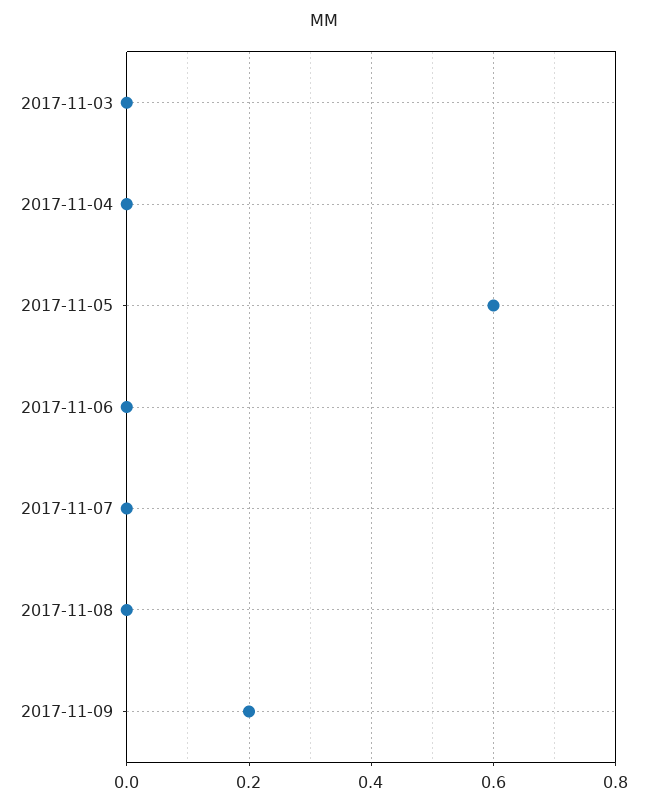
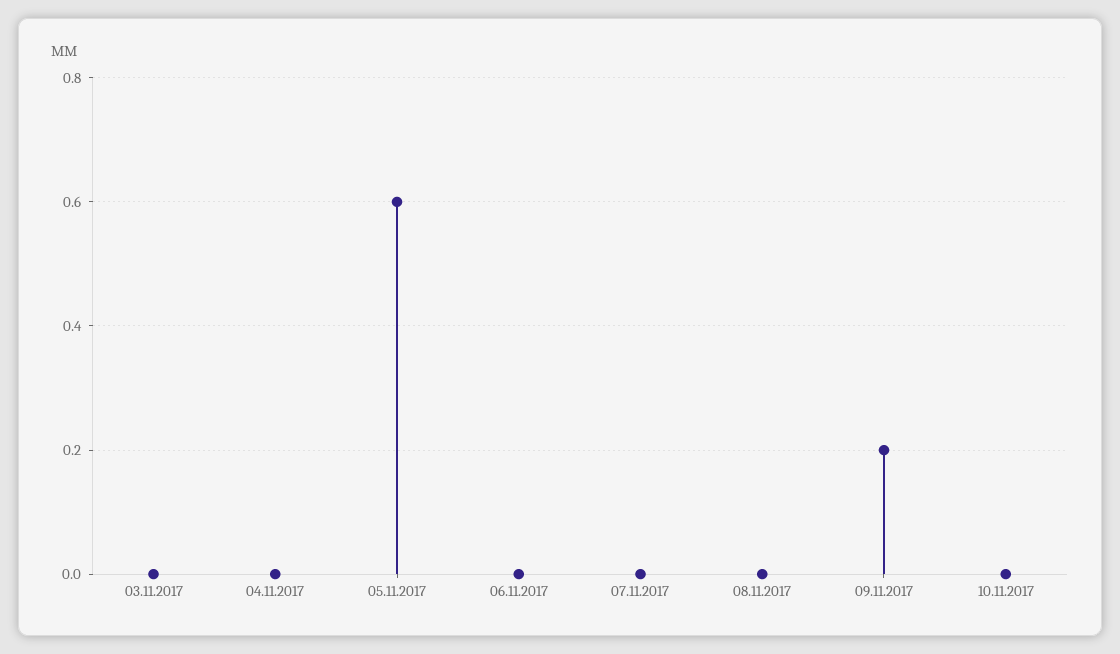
10.11.2017: none -> 0

